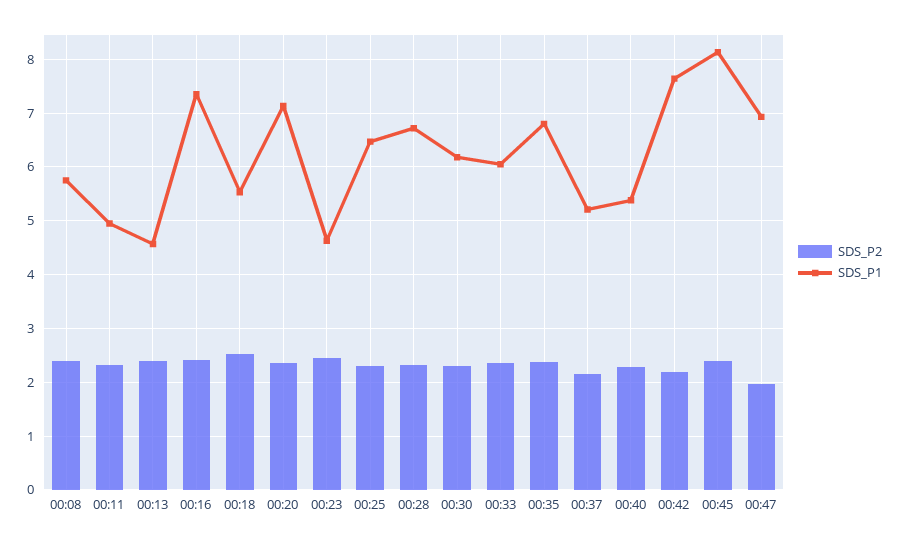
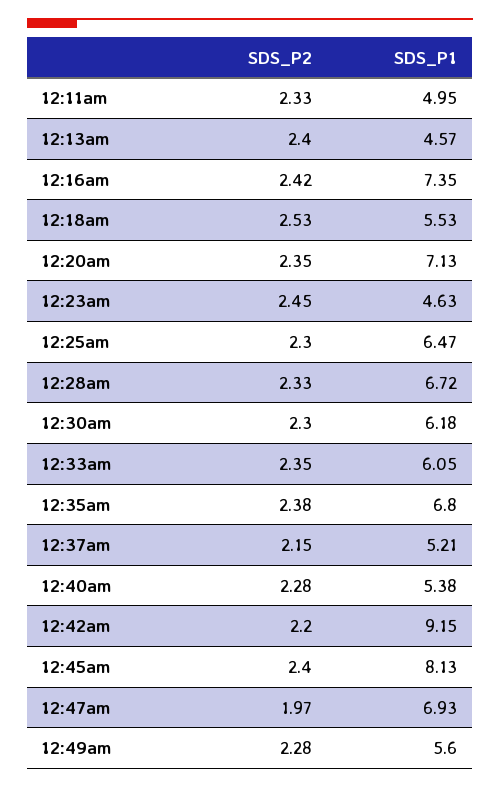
SDS_P2, 00:08: 2.4 -> none
SDS_P1, 00:08: 5.8 -> none
SDS_P1, 00:42: 7.6 -> 9.15
SDS_P2, 12:49am: none -> 2.28
SDS_P1, 12:49am: none -> 5.6

